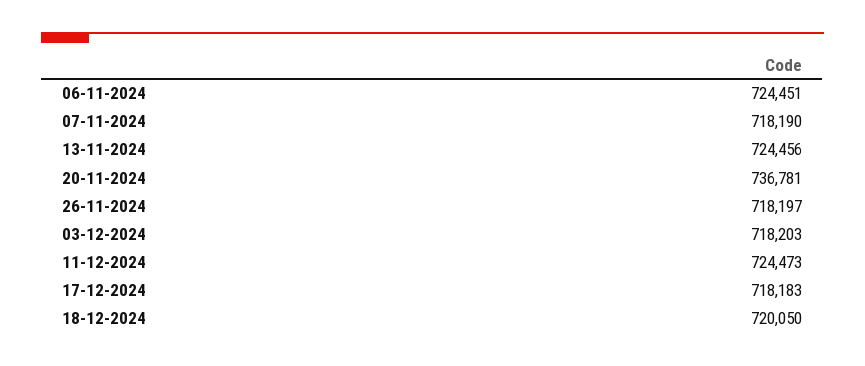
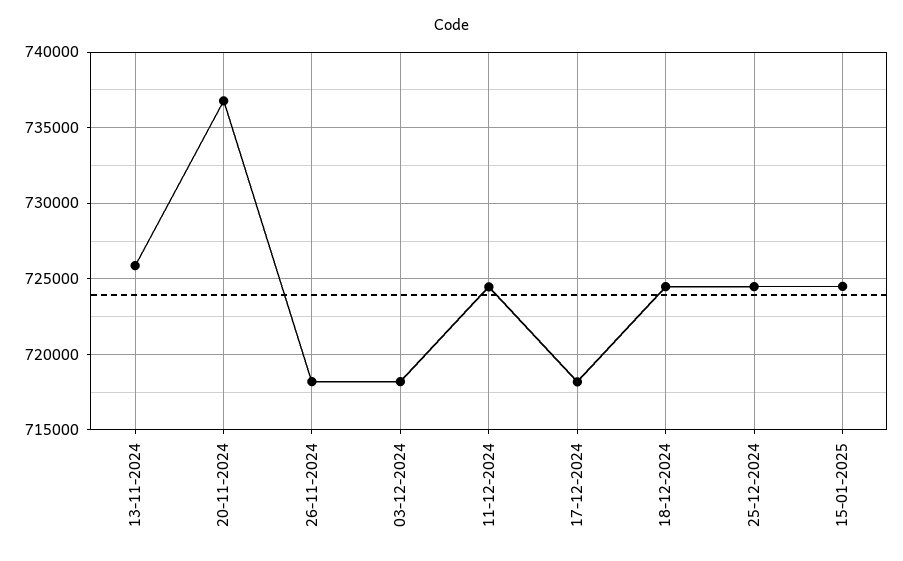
06-11-2024: 724451 -> none
07-11-2024: 718190 -> none
13-11-2024: 724456 -> 726000
18-12-2024: 720050 -> 724500
25-12-2024: none -> 724500
15-01-2025: none -> 724500

